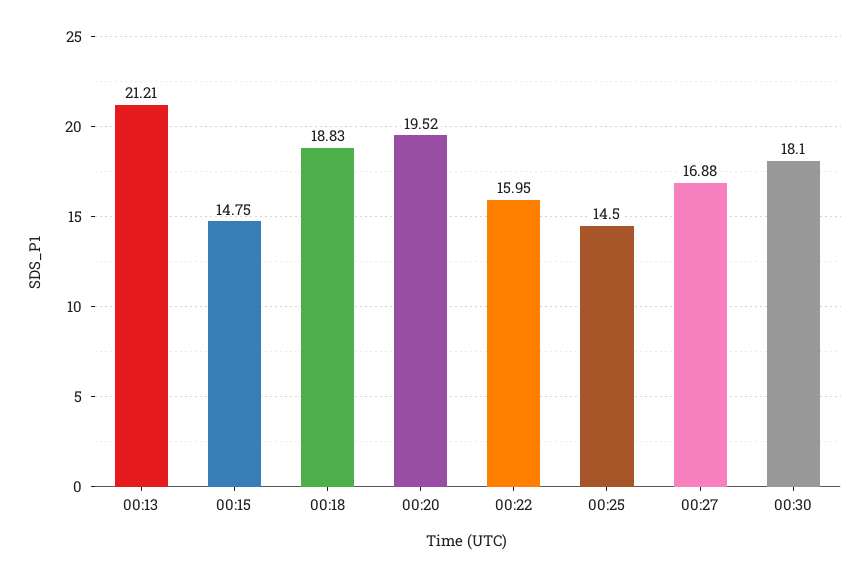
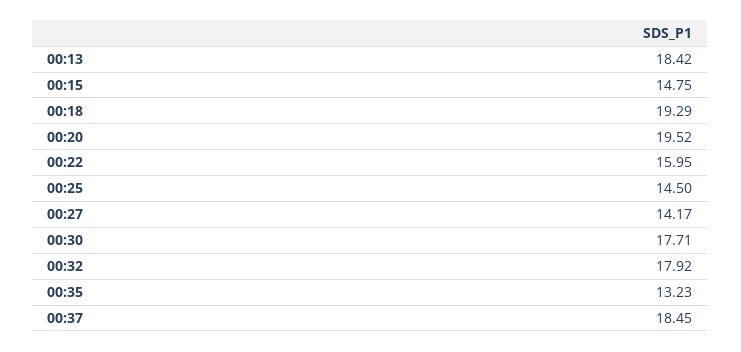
00:13: 21.21 -> 18.42
00:18: 18.83 -> 19.29
00:27: 16.88 -> 14.17
00:30: 18.1 -> 17.71
00:32: none -> 17.92
00:35: none -> 13.23
00:37: none -> 18.45

